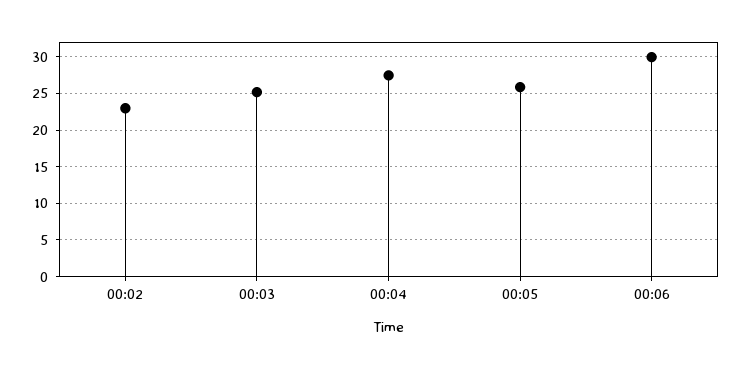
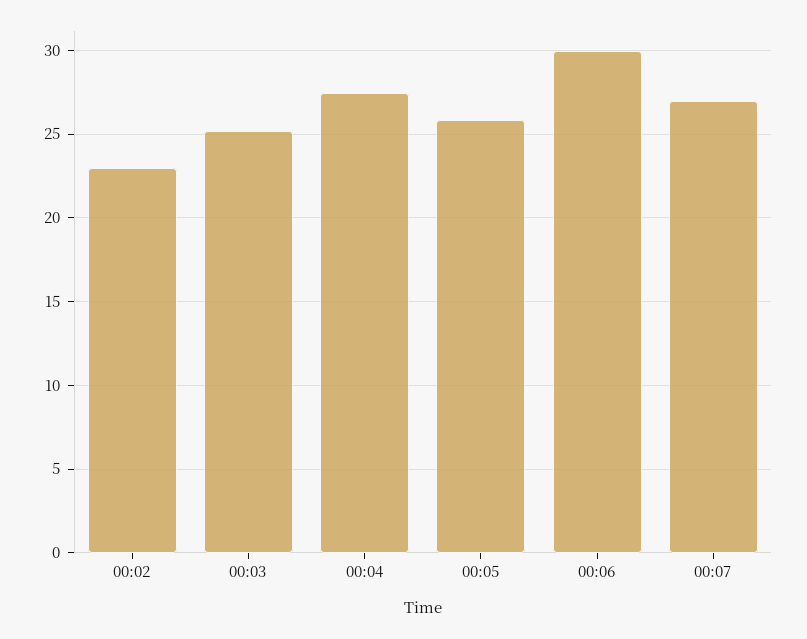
00:07: none -> 27

